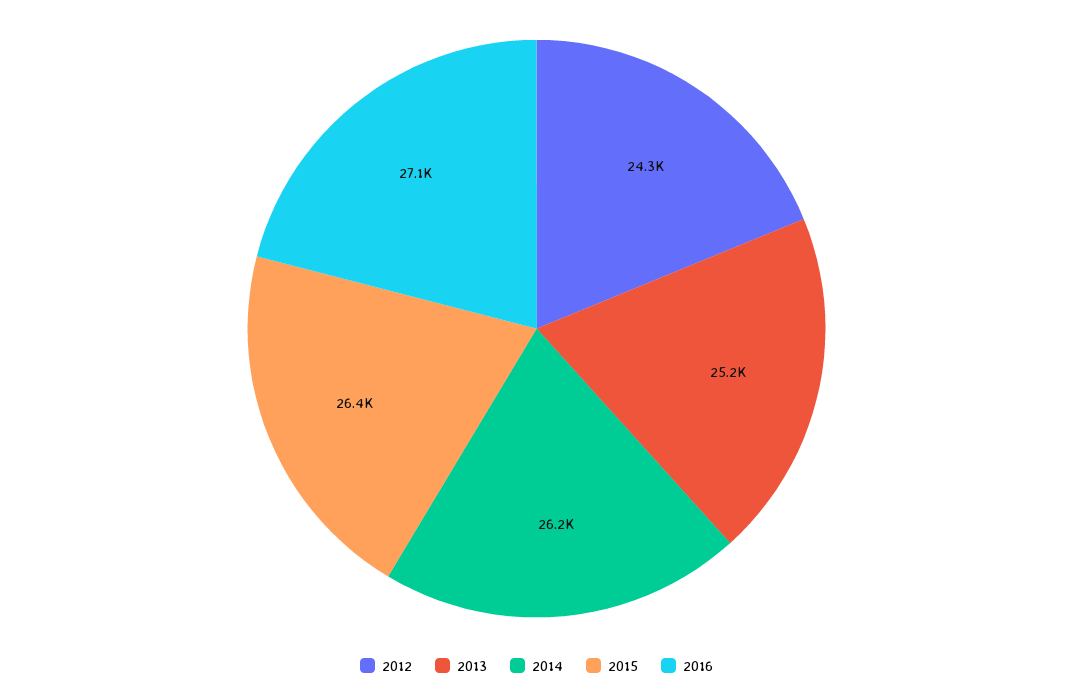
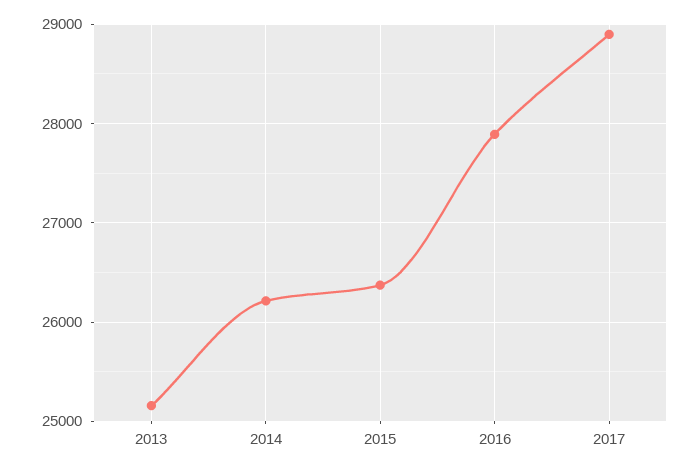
2012: 24300 -> none
2016: 27100 -> 27900
2017: none -> 28900

